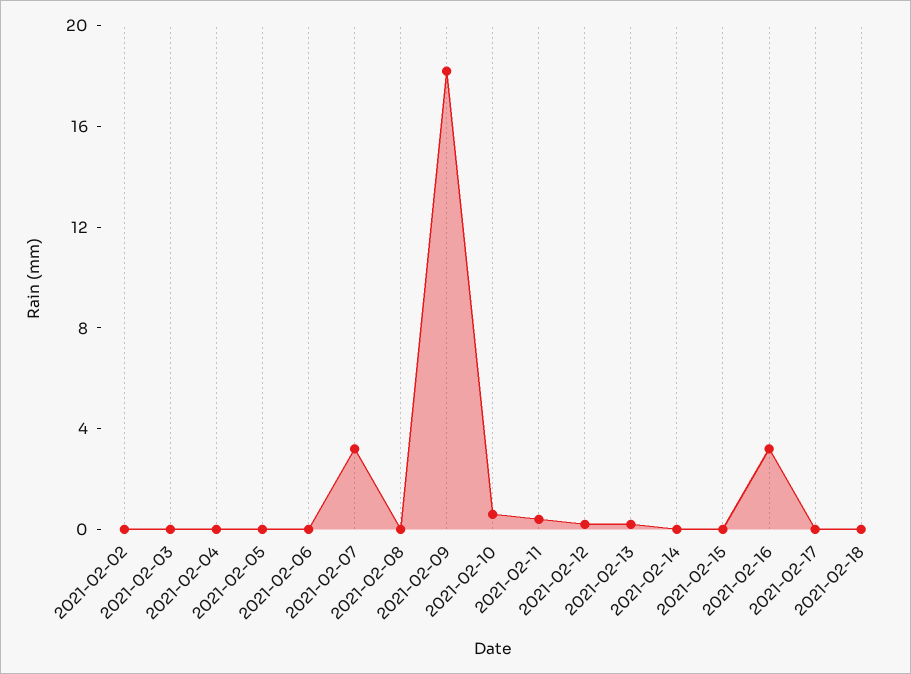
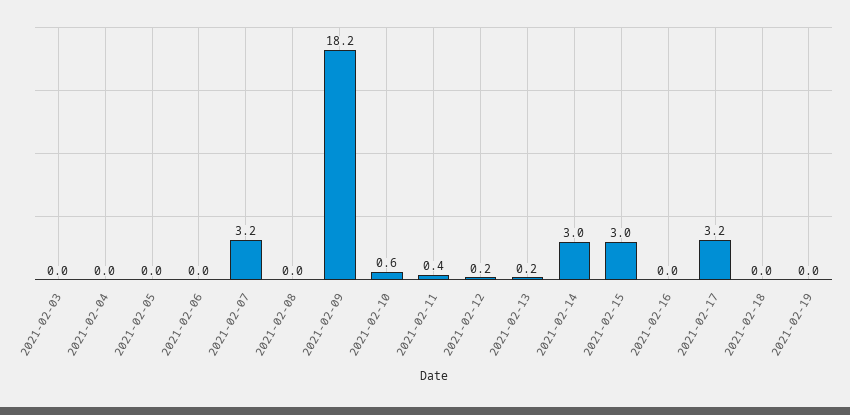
2021-02-02: 0 -> none
2021-02-14: 0 -> 3
2021-02-15: 0 -> 3
2021-02-16: 3 -> 0
2021-02-17: 0 -> 3.2
2021-02-19: none -> 0

